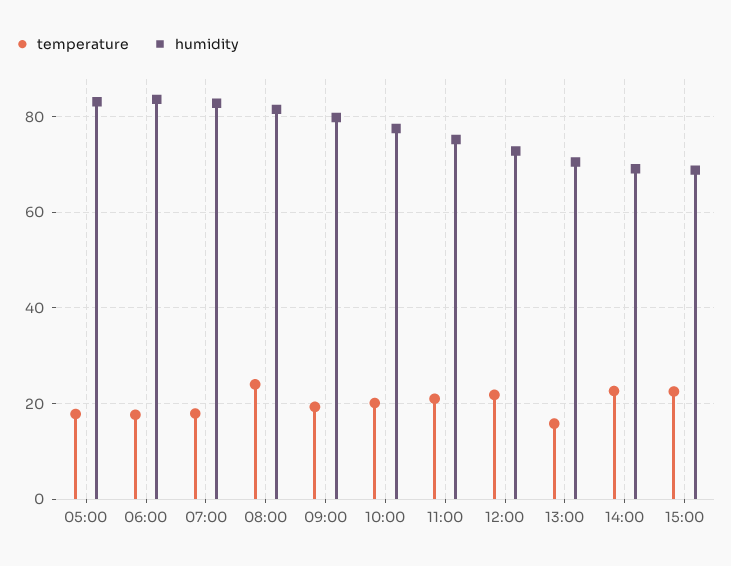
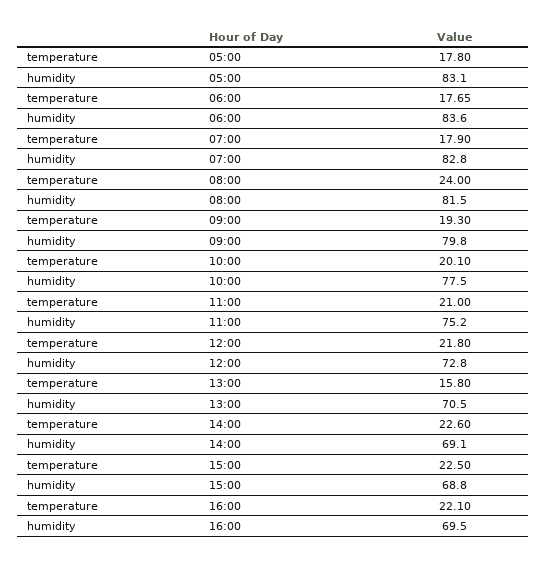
temperature, 16:00: none -> 22.1
humidity, 16:00: none -> 69.5

